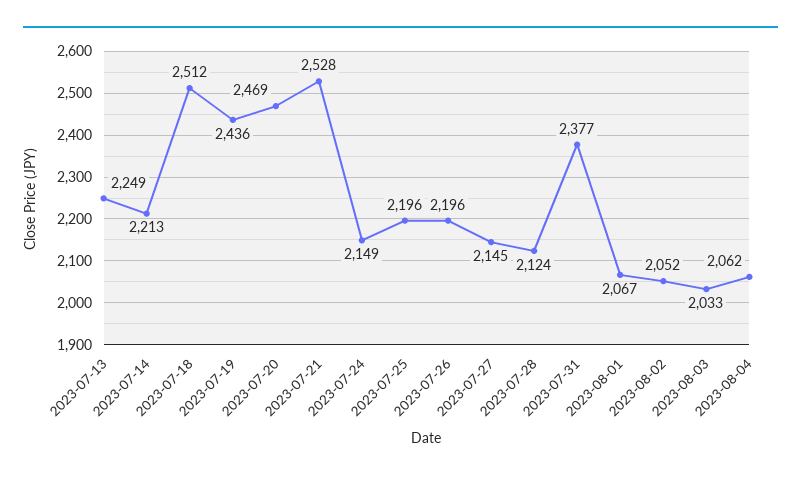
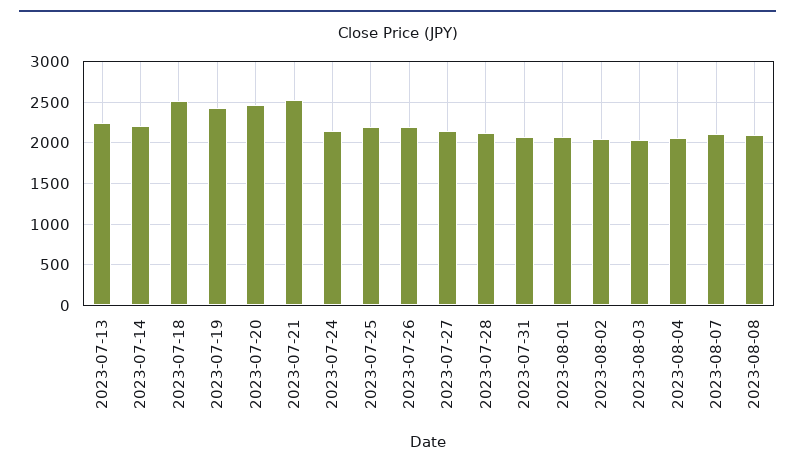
2023-07-31: 2377 -> 2100
2023-08-07: none -> 2100
2023-08-08: none -> 2100

